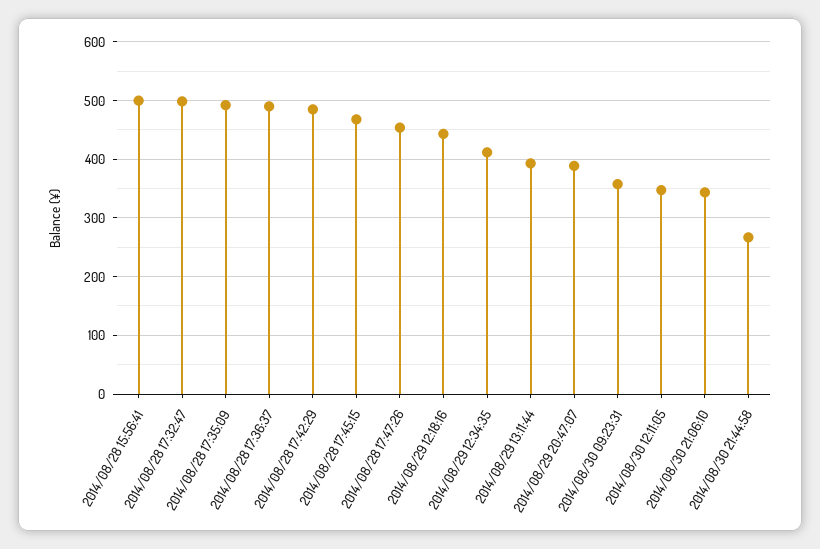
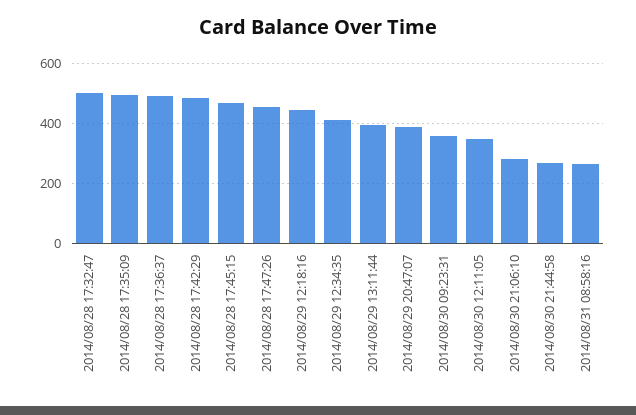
2014/08/28 15:56:41: 500 -> none
2014/08/30 21:06:10: 340 -> 280
2014/08/31 08:58:16: none -> 260

